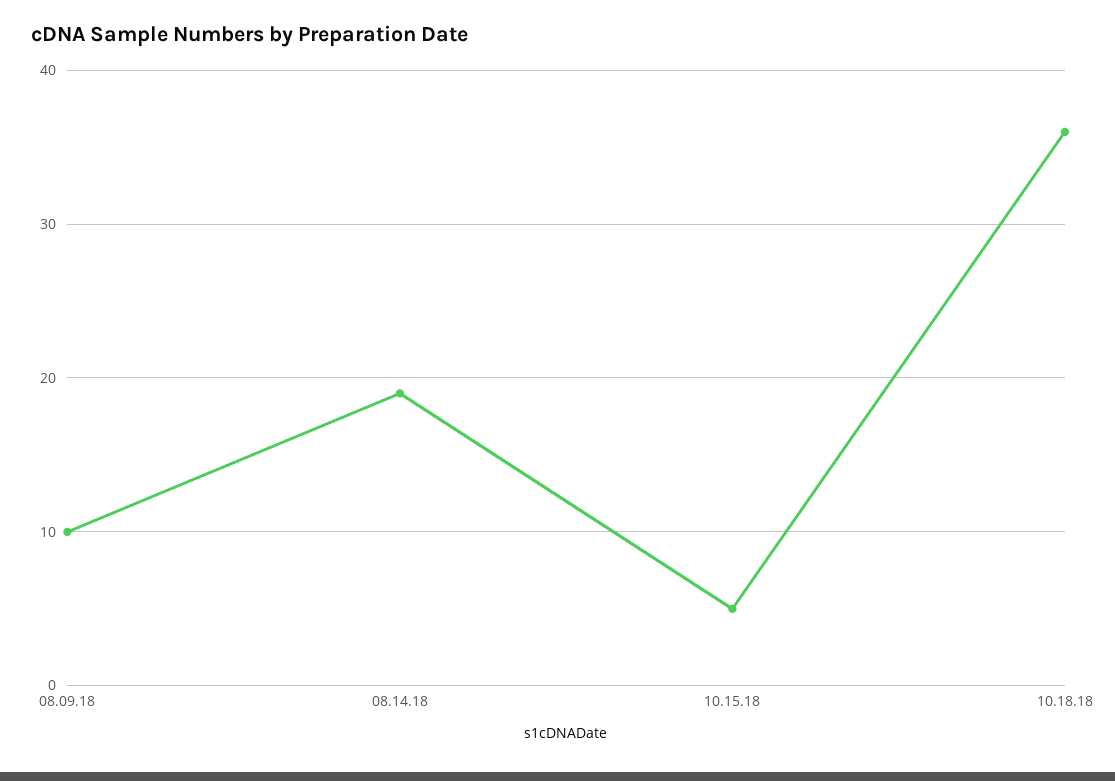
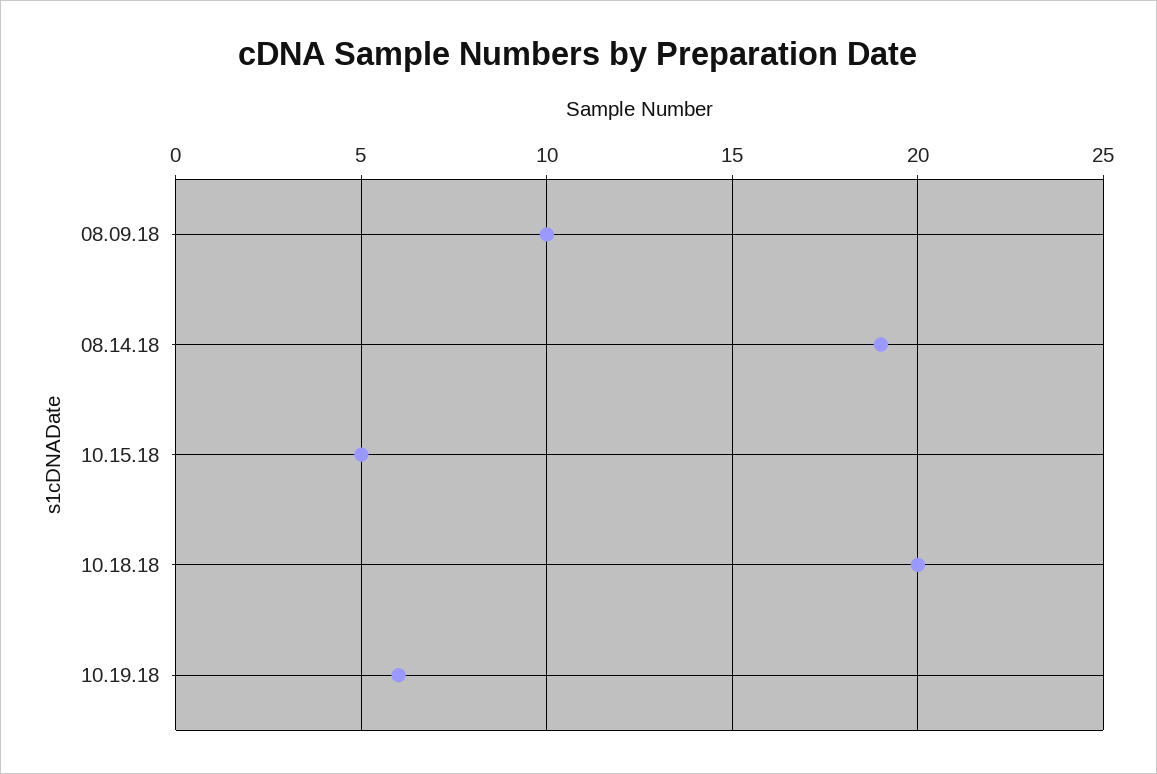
10.18.18: 36 -> 20
10.19.18: none -> 6

